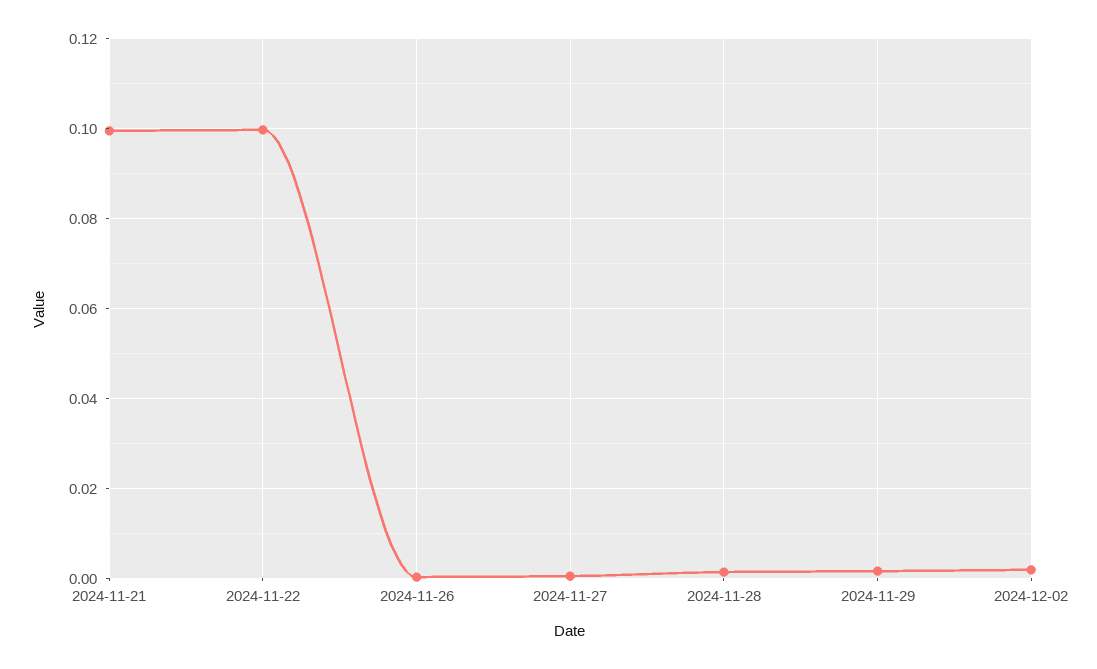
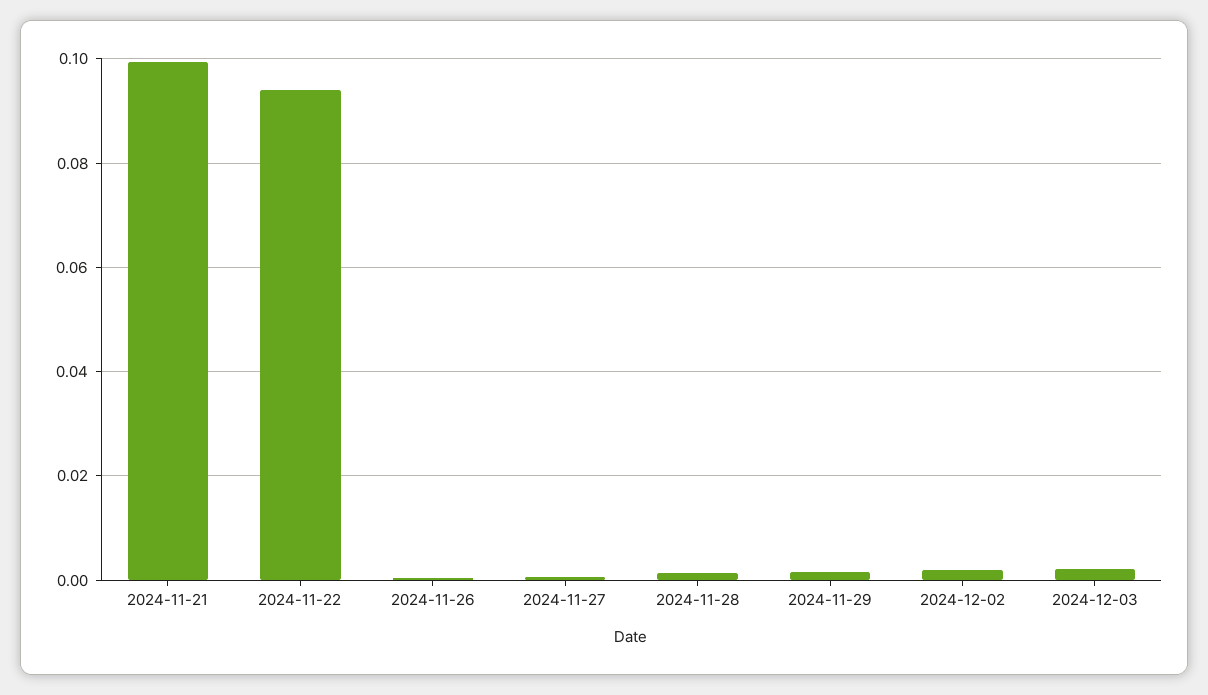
2024-11-22: 0.1 -> 0.094
2024-12-03: none -> 0.002

